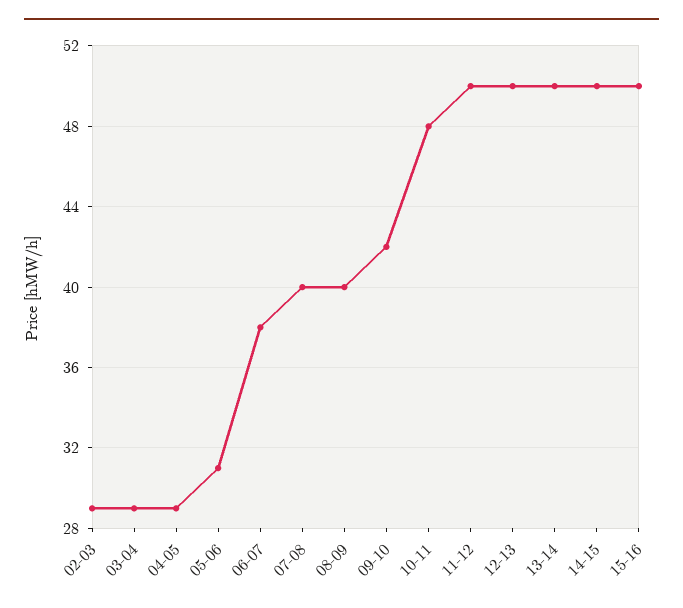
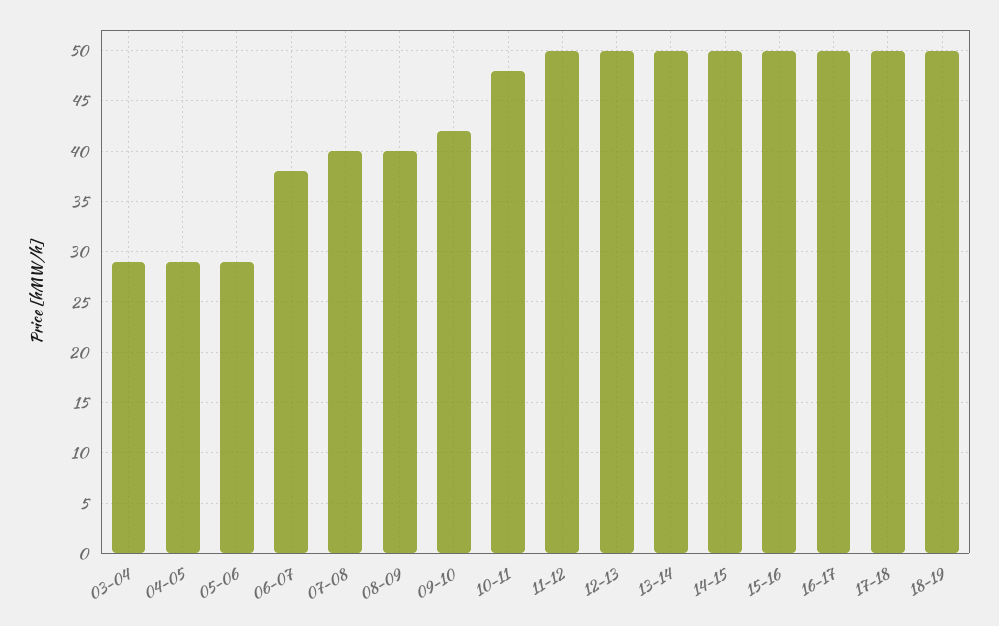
02-03: 29 -> none
05-06: 31 -> 29
16-17: none -> 50
17-18: none -> 50
18-19: none -> 50

